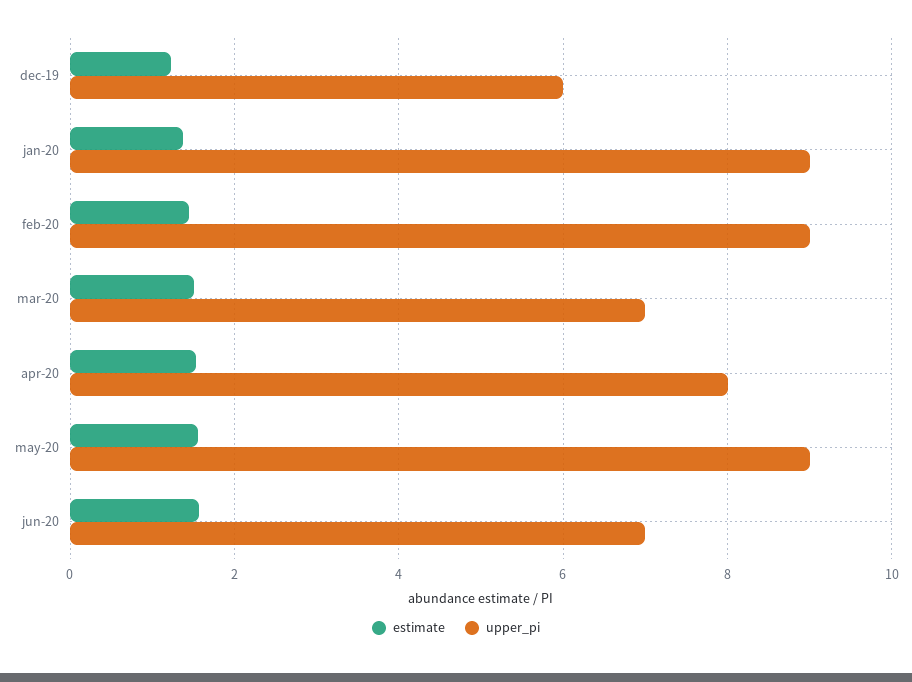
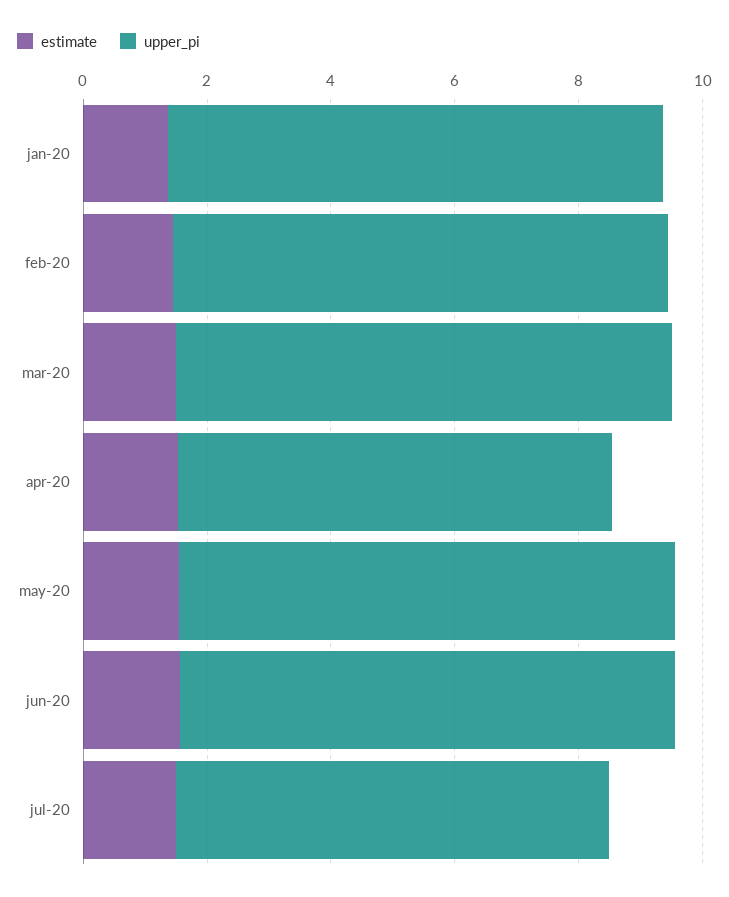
estimate, dec-19: 1.2 -> none
upper_pi, dec-19: 6 -> none
upper_pi, jan-20: 9 -> 8
upper_pi, feb-20: 9 -> 8
upper_pi, mar-20: 7 -> 8
upper_pi, apr-20: 8 -> 7
upper_pi, may-20: 9 -> 8
upper_pi, jun-20: 7 -> 8
estimate, jul-20: none -> 1.5
upper_pi, jul-20: none -> 7

